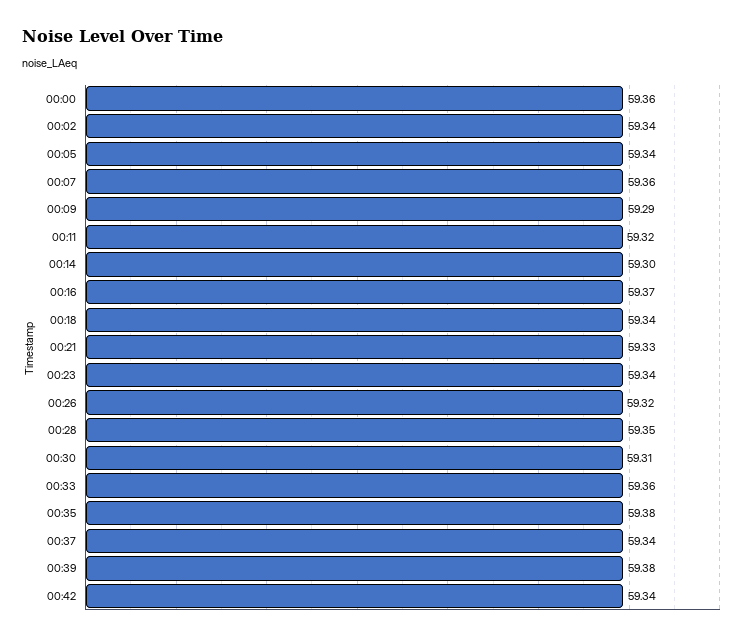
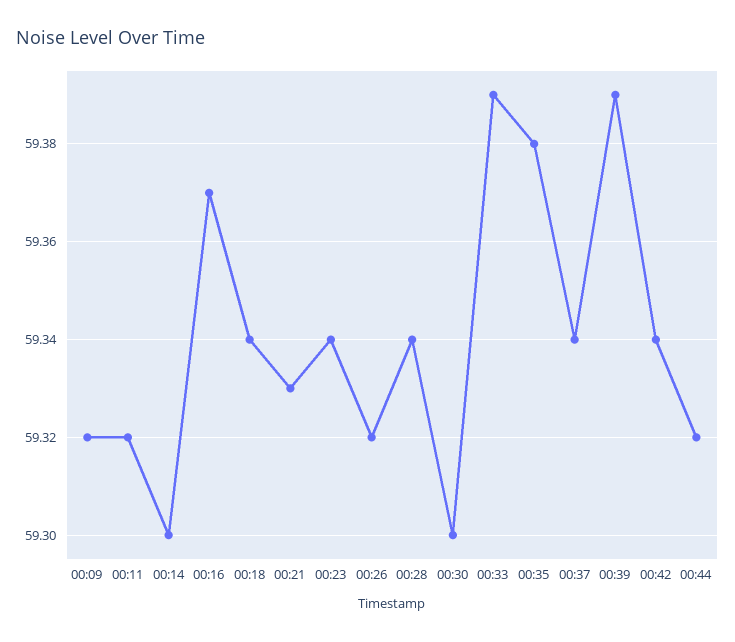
00:00: 59.36 -> none
00:02: 59.34 -> none
00:05: 59.34 -> none
00:07: 59.36 -> none
00:09: 59.29 -> 59.32
00:28: 59.35 -> 59.34
00:30: 59.31 -> 59.3
00:33: 59.36 -> 59.39
00:39: 59.38 -> 59.39
00:44: none -> 59.32

